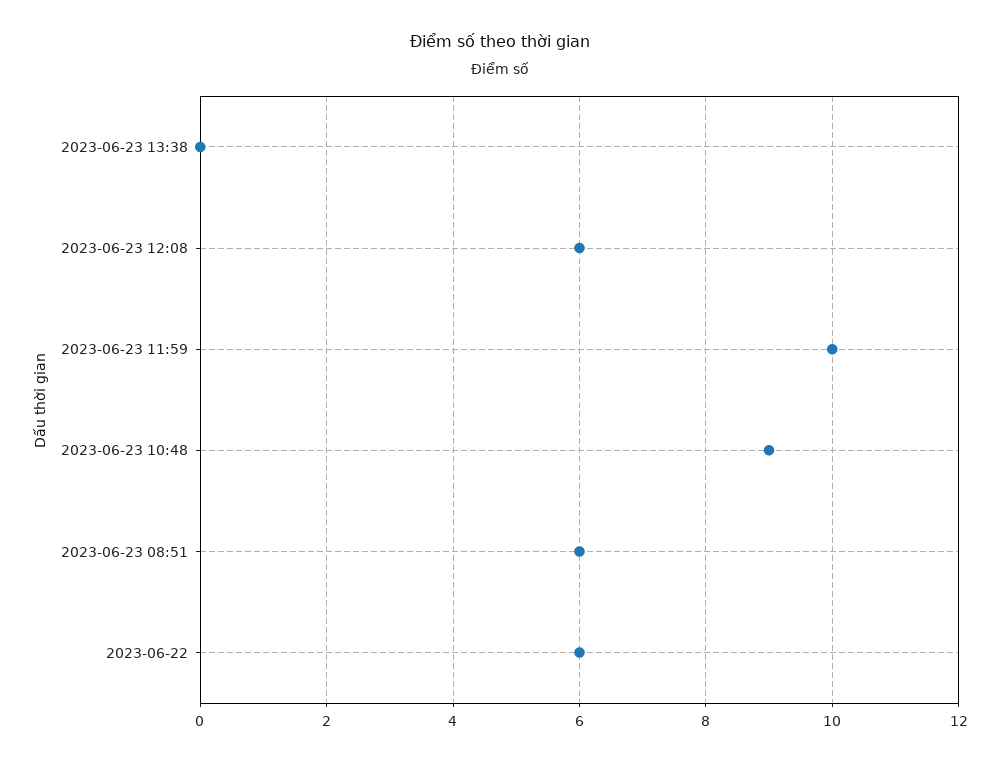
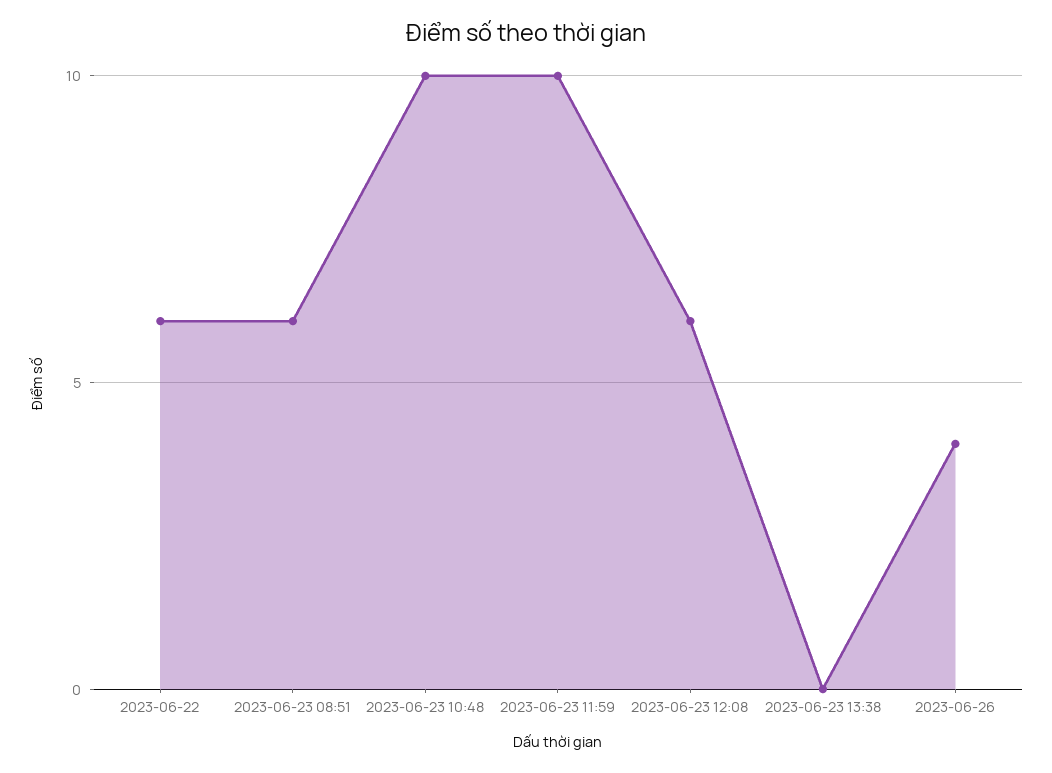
2023-06-23 10:48: 9 -> 10
2023-06-26: none -> 4

